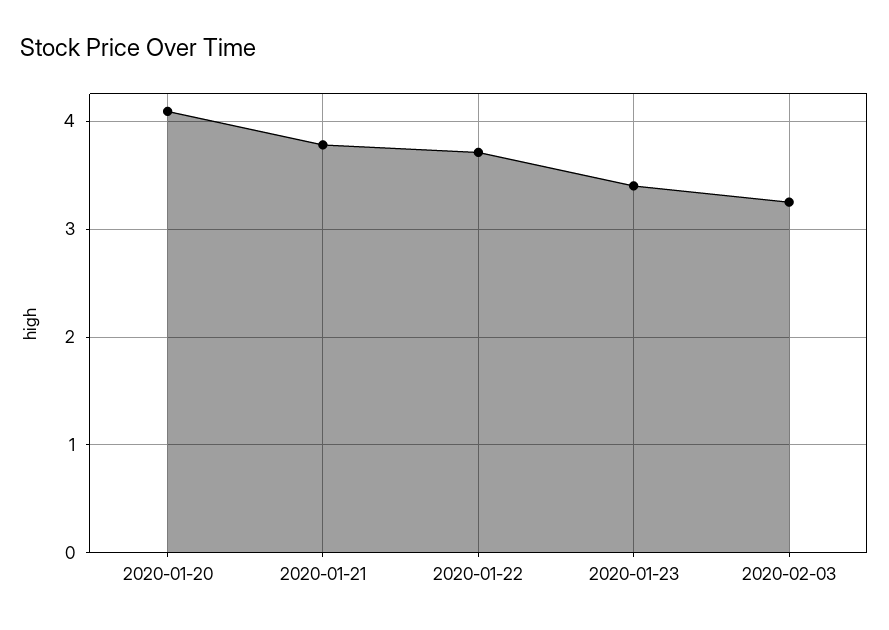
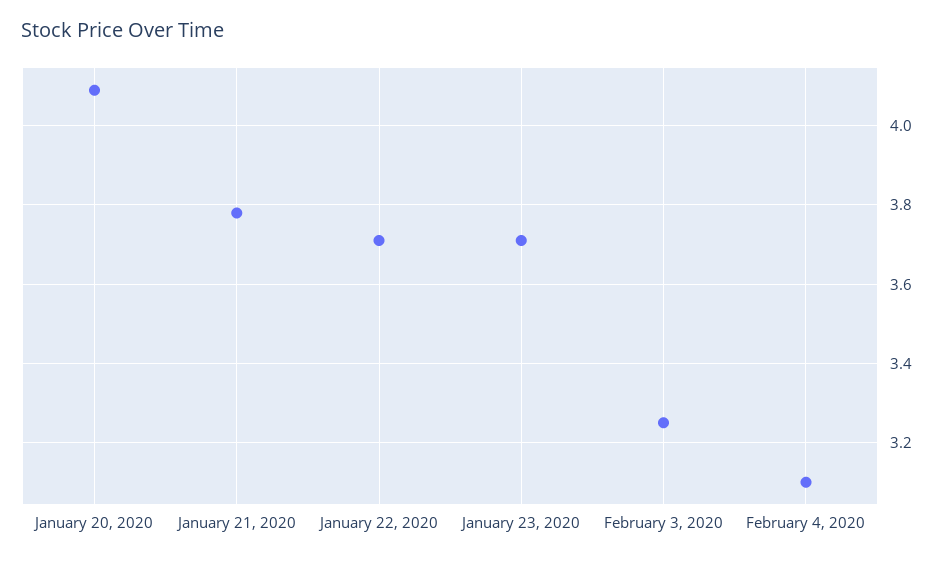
2020-01-23: 3.4 -> 3.7
February 4, 2020: none -> 3.1

